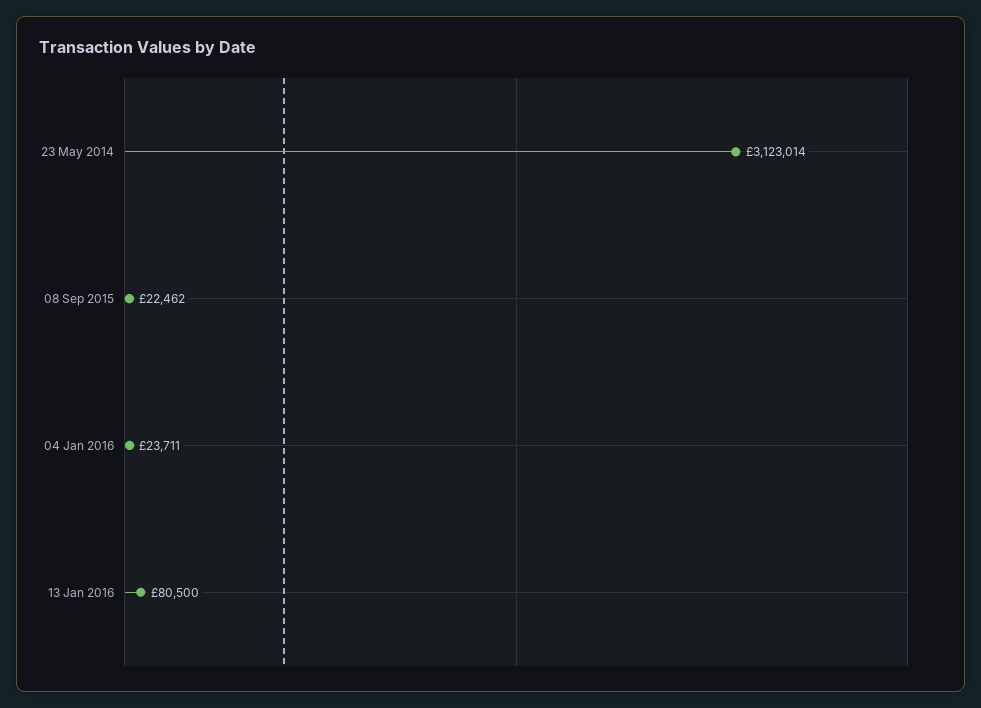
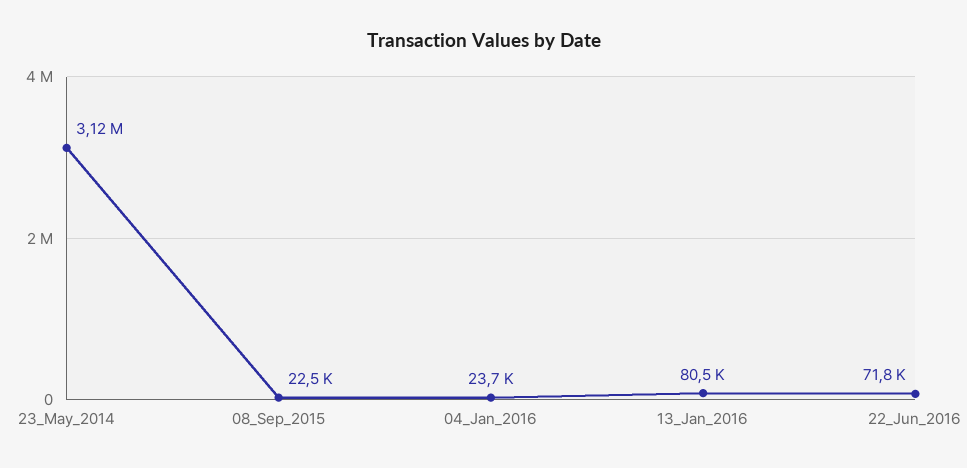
22_Jun_2016: none -> 71800

